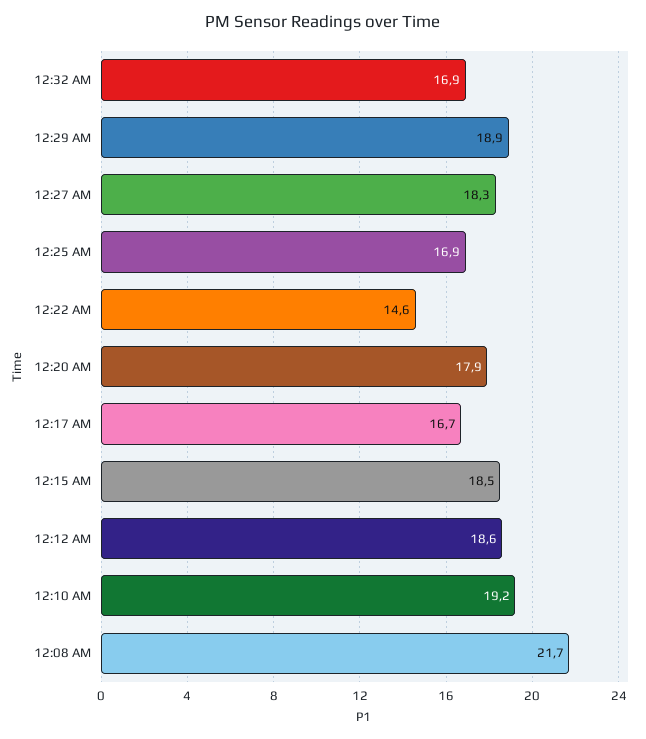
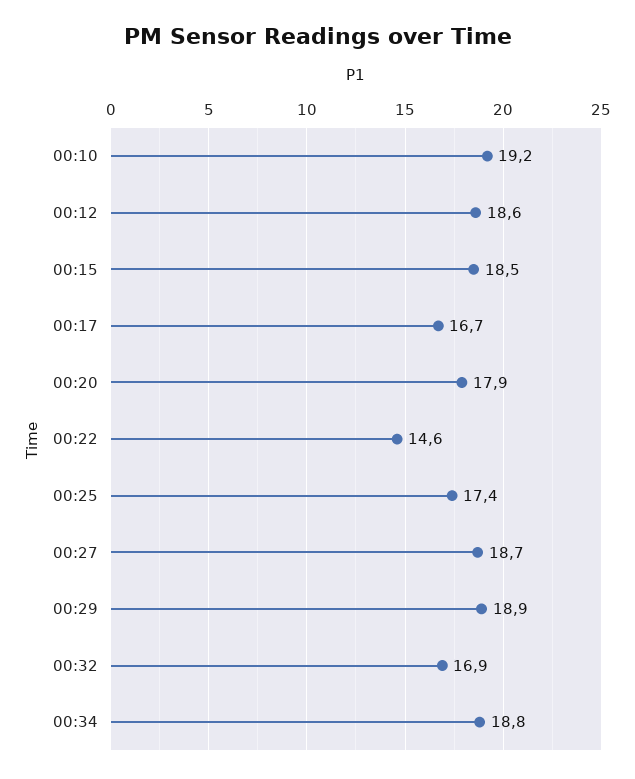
12:27 AM: 18.3 -> 18.7
12:25 AM: 16.9 -> 17.4
12:08 AM: 21.7 -> none
00:34: none -> 18.8

